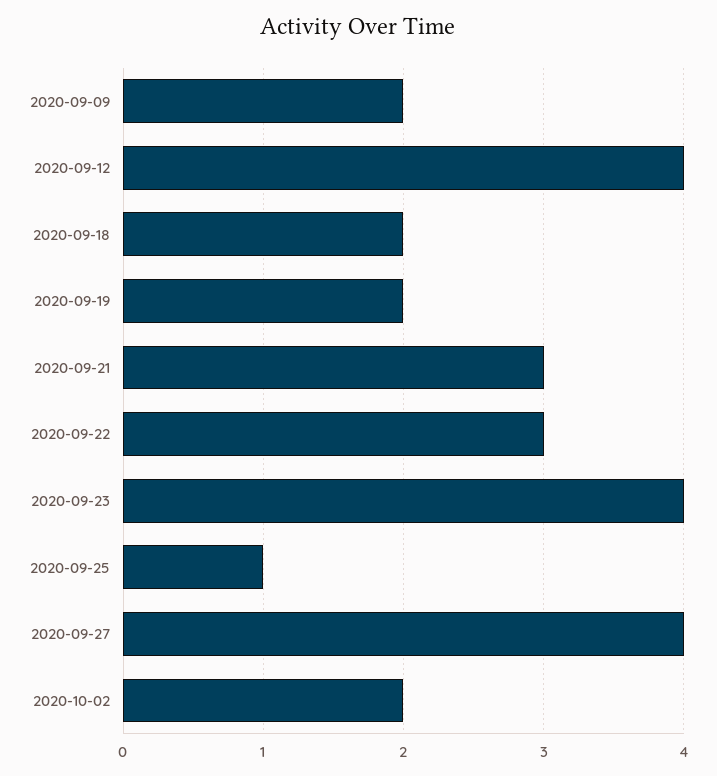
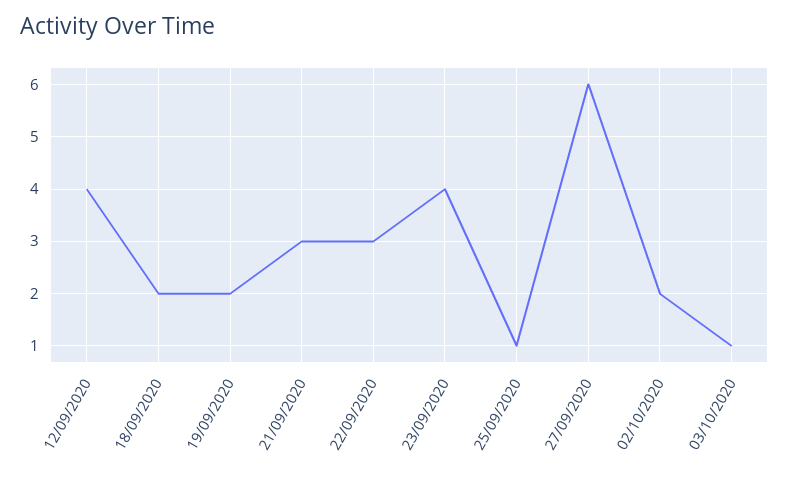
2020-09-09: 2 -> none
2020-09-27: 4 -> 6
03/10/2020: none -> 1

